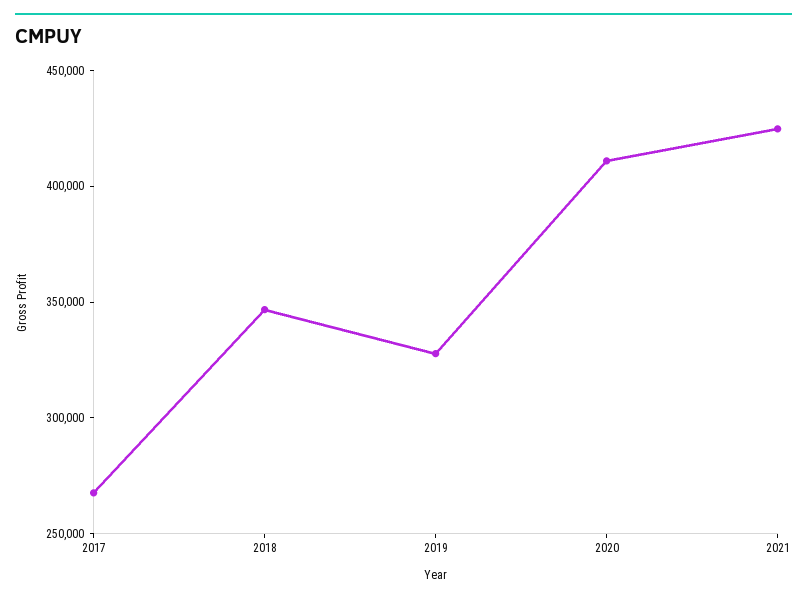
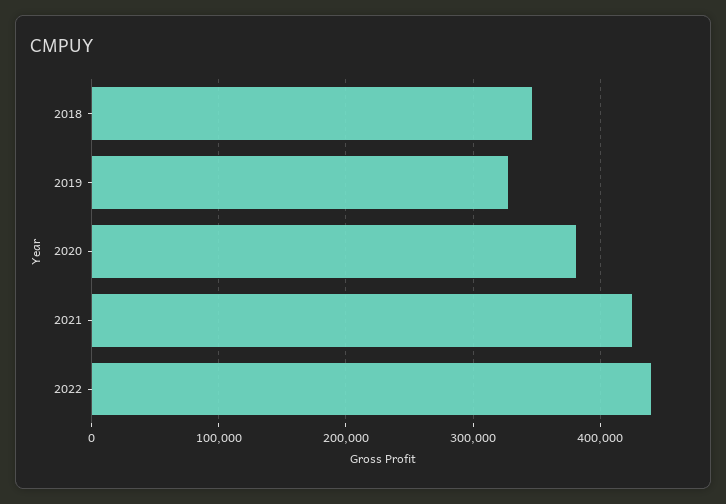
2017: 270000 -> none
2020: 410000 -> 380000
2022: none -> 440000

